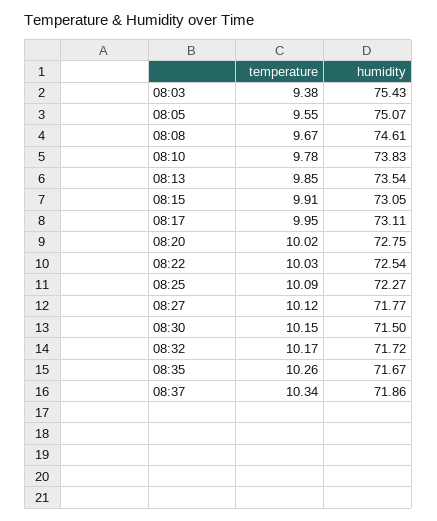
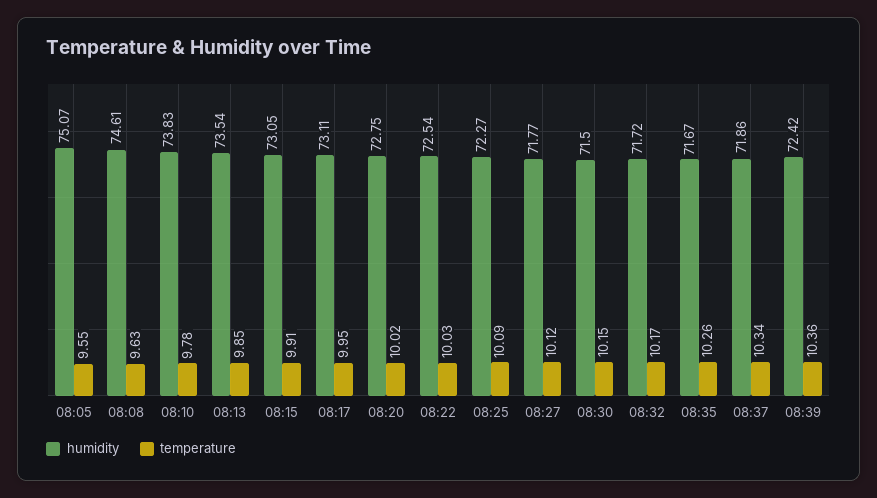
temperature, 08:03: 9.38 -> none
humidity, 08:03: 75.43 -> none
temperature, 08:08: 9.67 -> 9.63
humidity, 08:39: none -> 72.42
temperature, 08:39: none -> 10.36

